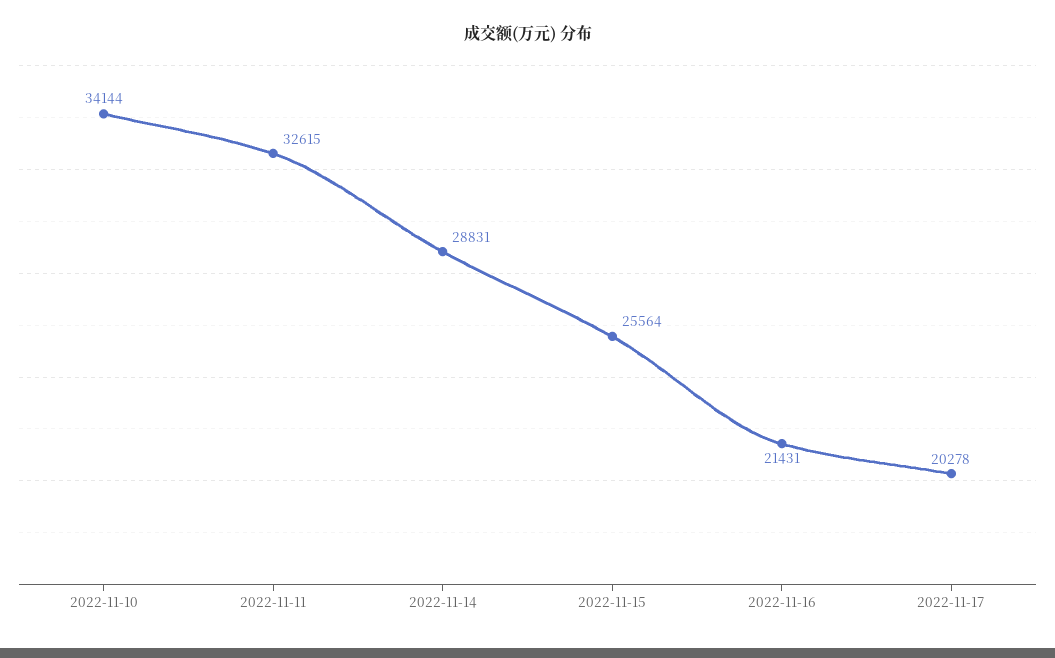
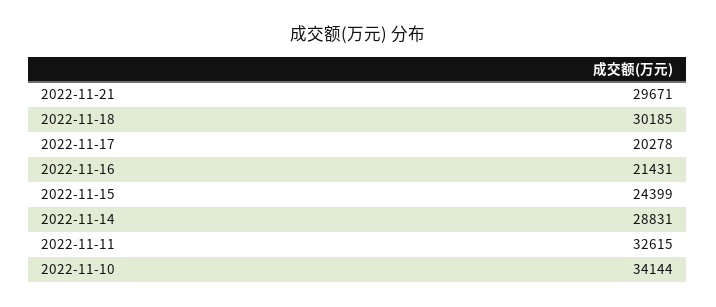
2022-11-15: 25564 -> 24399
2022-11-21: none -> 29671
2022-11-18: none -> 30185

